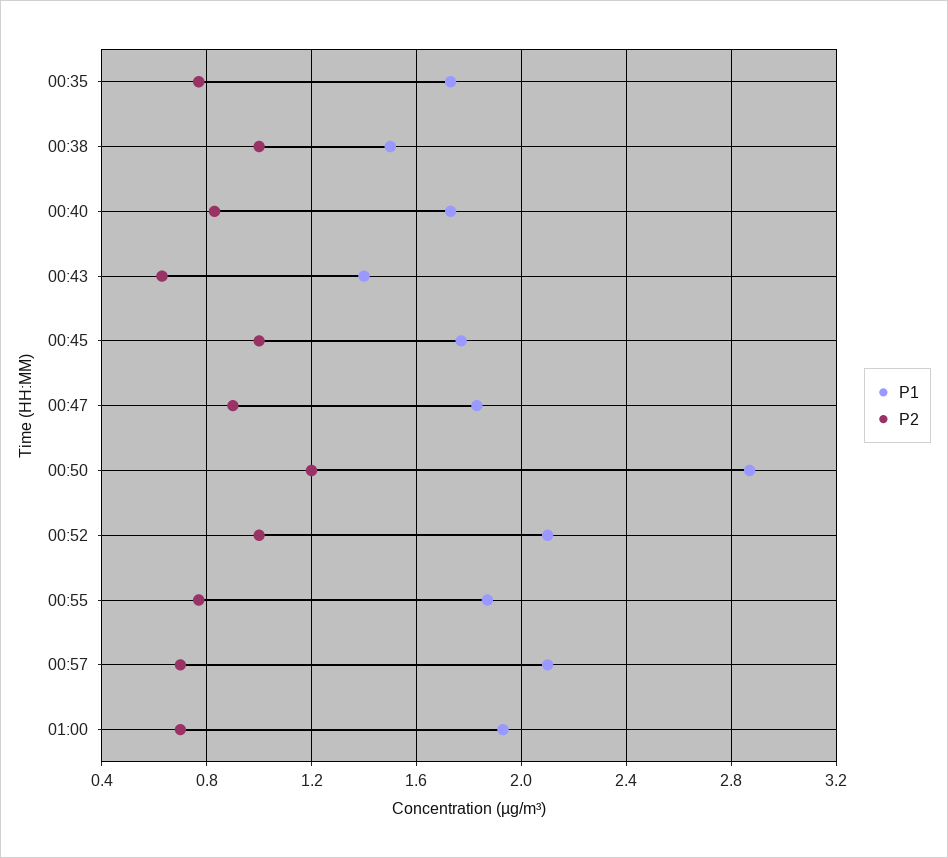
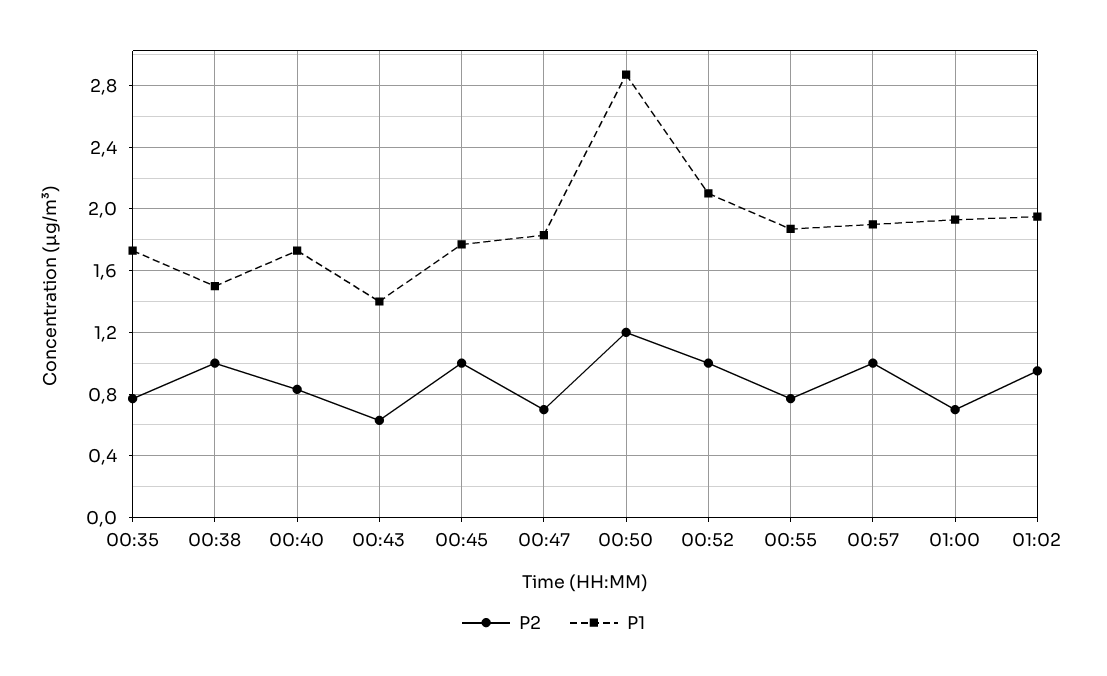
P2, 00:47: 0.9 -> 0.7
P1, 00:57: 2.1 -> 1.9
P2, 00:57: 0.7 -> 1
P2, 01:02: none -> 0.95
P1, 01:02: none -> 1.95

